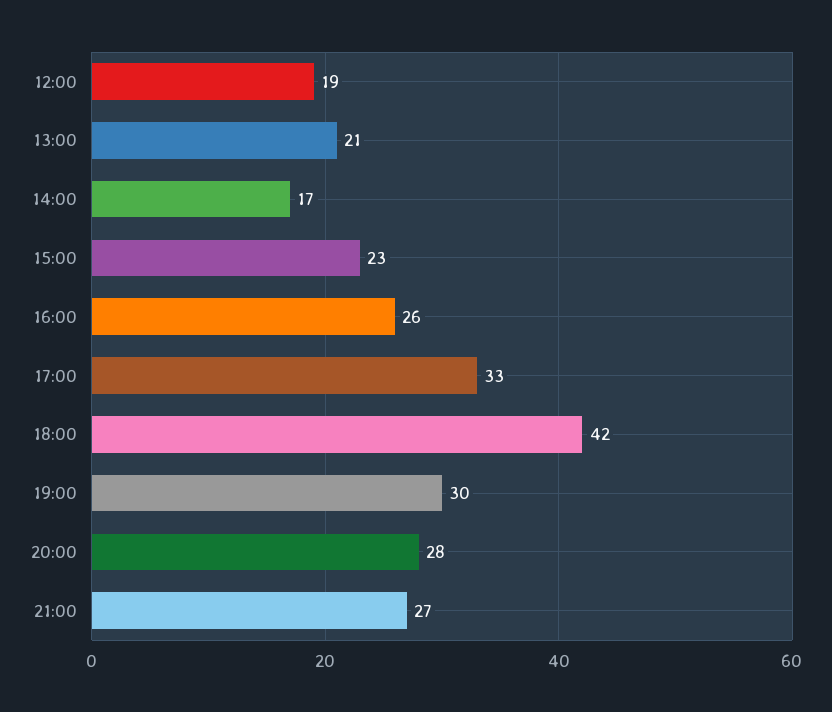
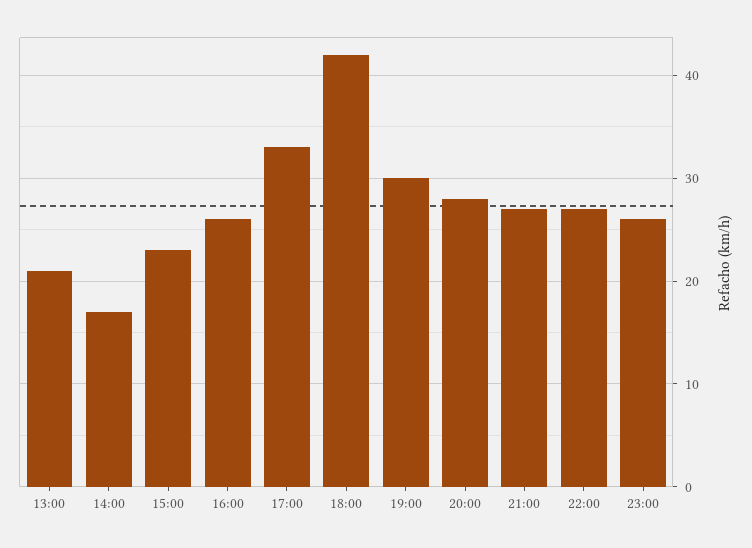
12:00: 19 -> none
22:00: none -> 27
23:00: none -> 26

